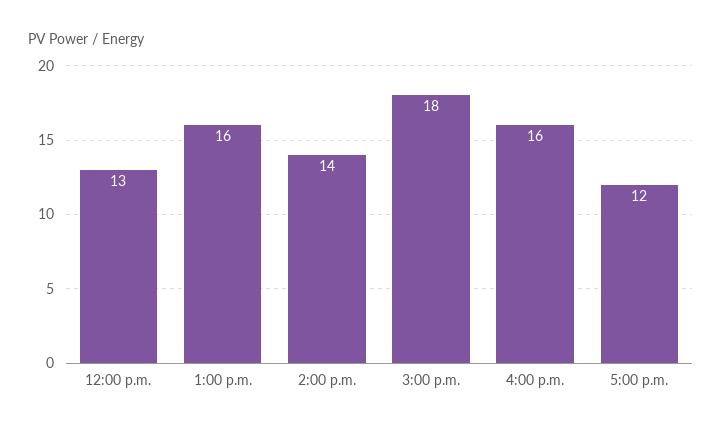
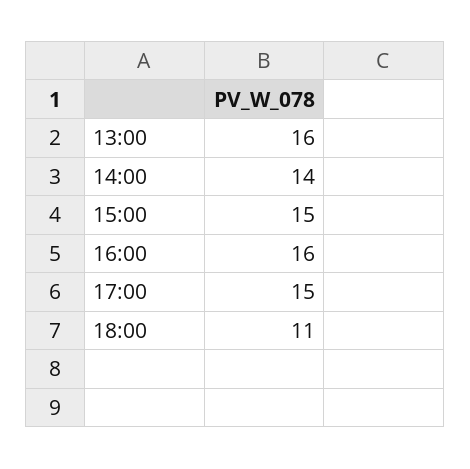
12:00 p.m.: 13 -> none
3:00 p.m.: 18 -> 15
5:00 p.m.: 12 -> 15
18:00: none -> 11

